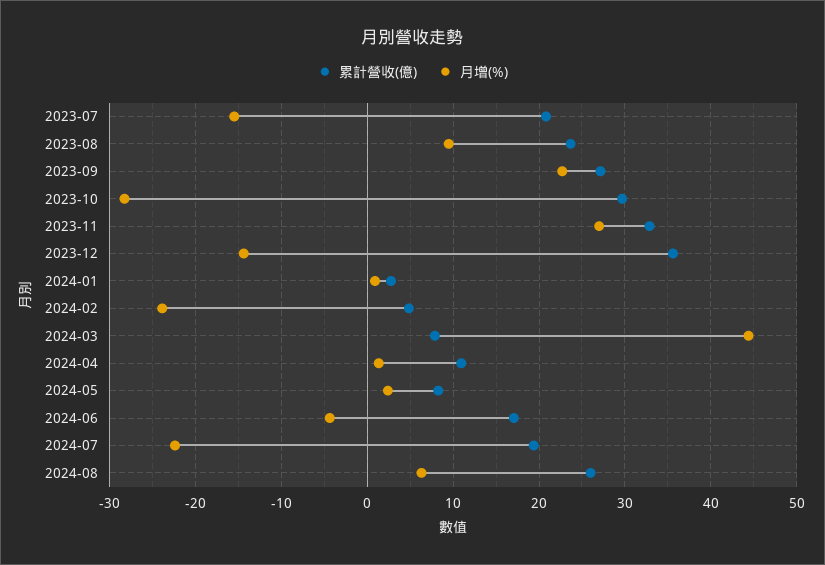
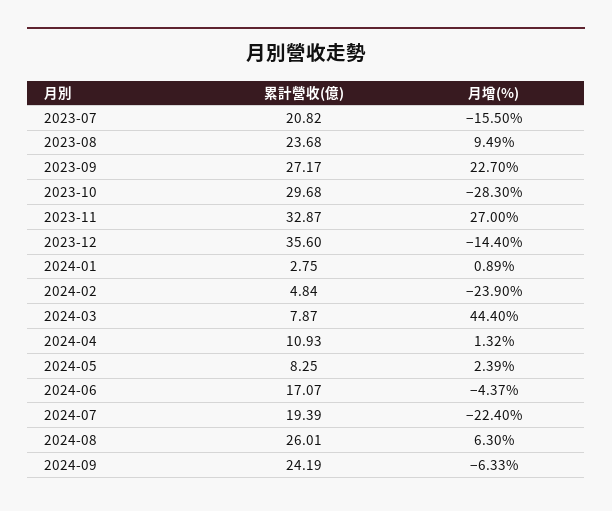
累計營收(億), 2024-09: none -> 24.19
月增(%), 2024-09: none -> -6.33

